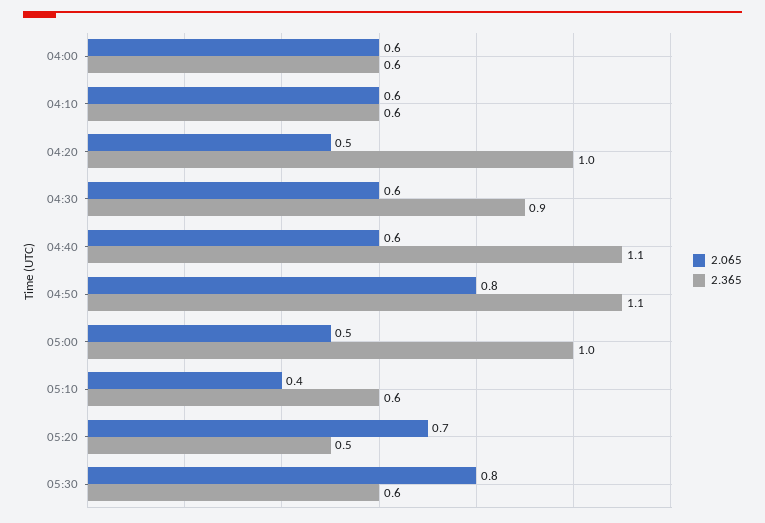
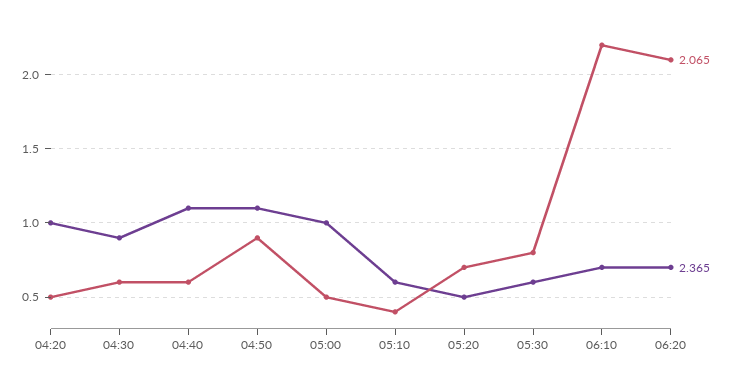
2.065, 04:00: 0.6 -> none
2.365, 04:00: 0.6 -> none
2.065, 04:10: 0.6 -> none
2.365, 04:10: 0.6 -> none
2.065, 04:50: 0.8 -> 0.9
2.065, 06:10: none -> 2.2
2.365, 06:10: none -> 0.7
2.065, 06:20: none -> 2.1
2.365, 06:20: none -> 0.7

